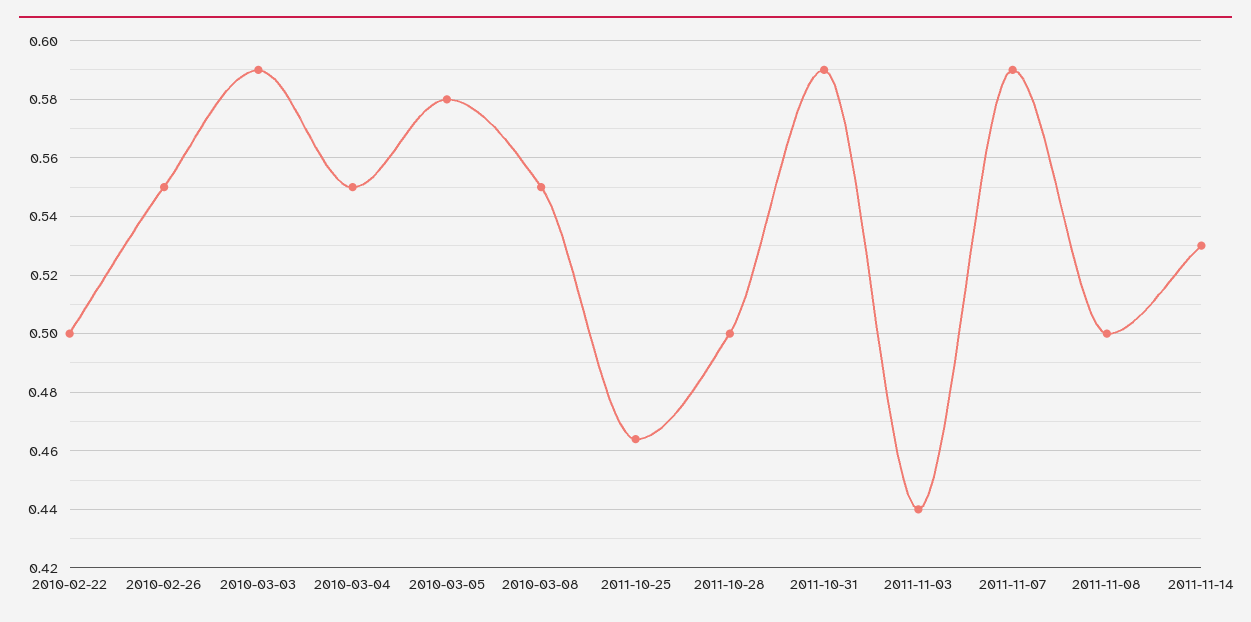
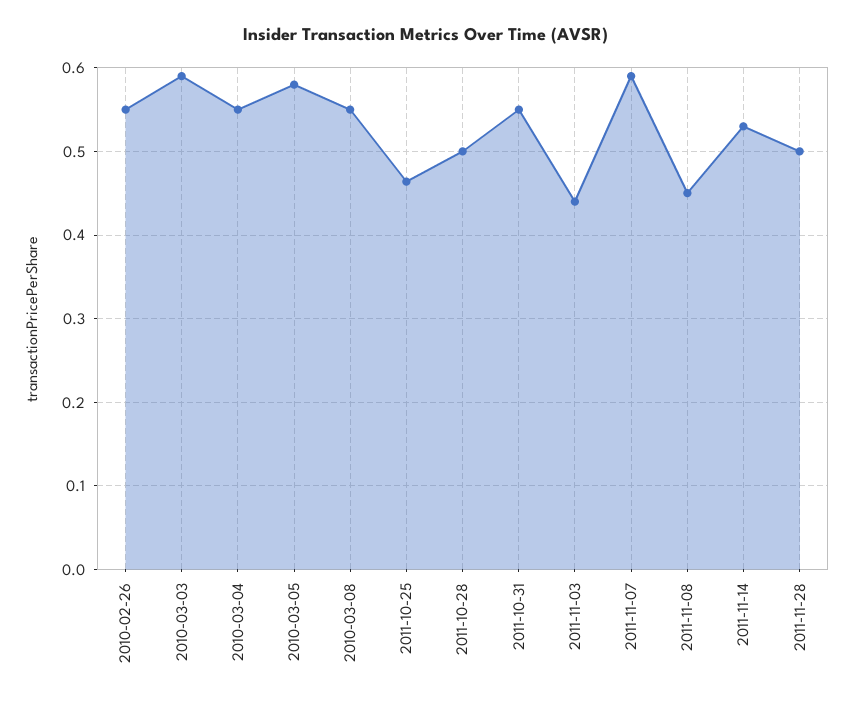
2010-02-22: 0.5 -> none
2011-10-31: 0.59 -> 0.55
2011-11-08: 0.5 -> 0.45
2011-11-28: none -> 0.5

